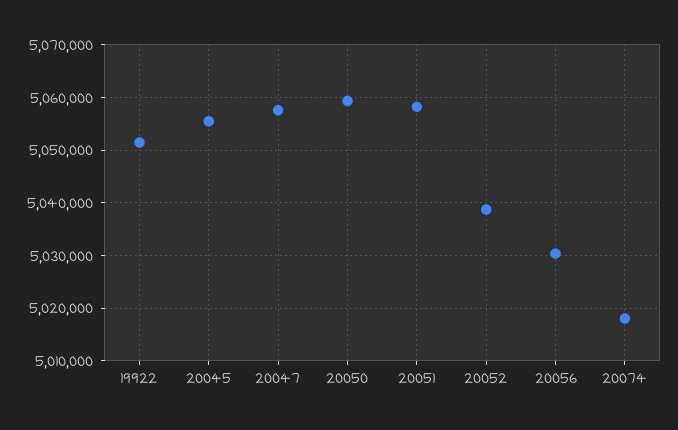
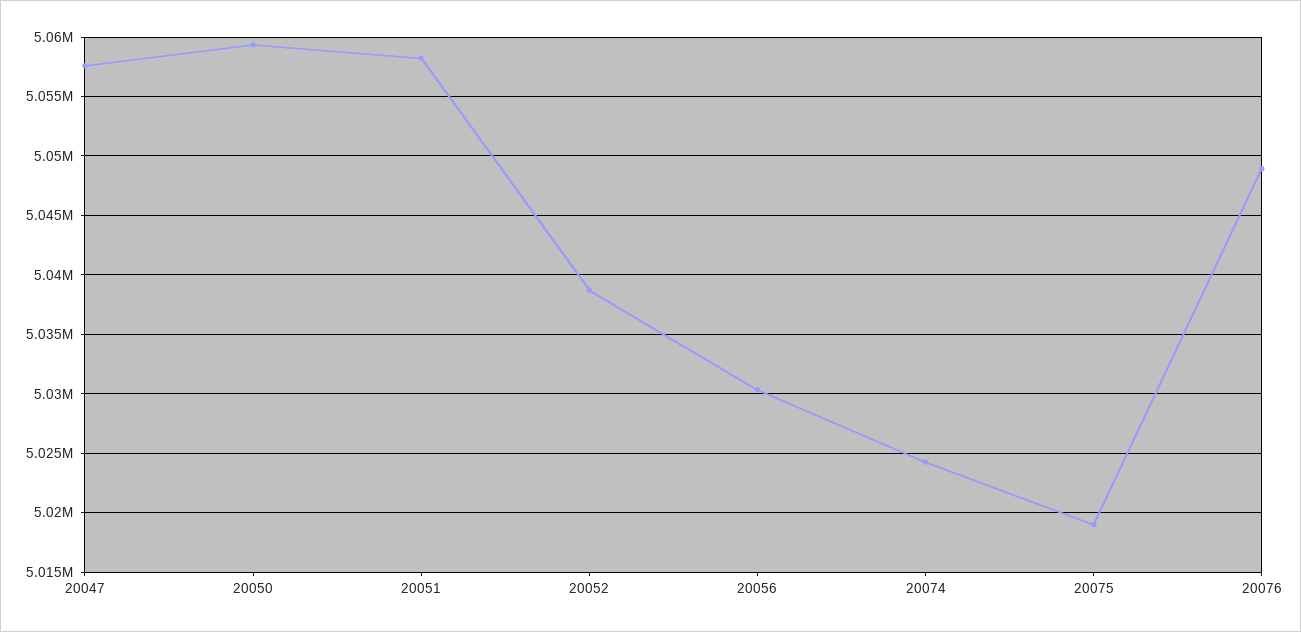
19922: 5052000 -> none
20045: 5056000 -> none
20074: 5018000 -> 5024000
20075: none -> 5019000
20076: none -> 5049000

